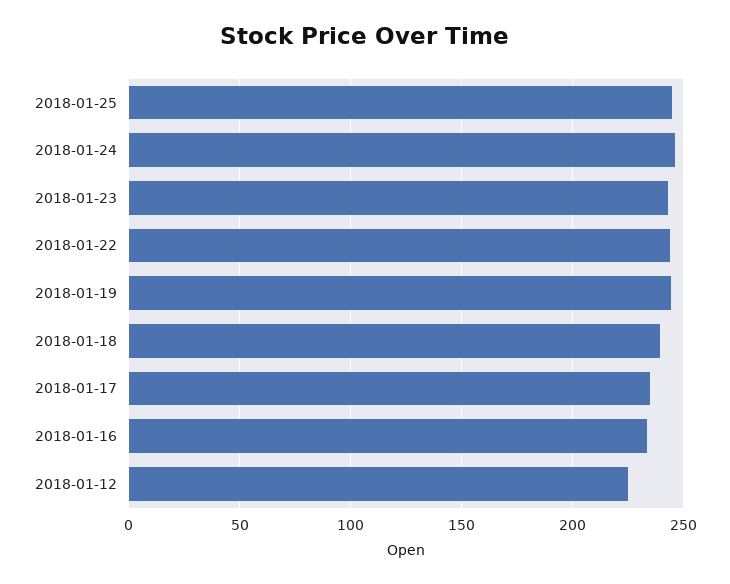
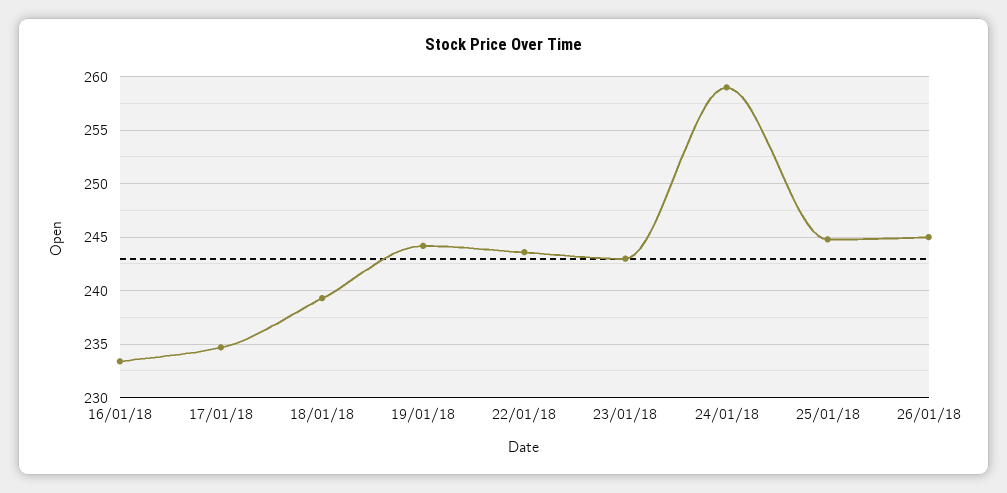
2018-01-24: 245 -> 259
2018-01-12: 225 -> none
26/01/18: none -> 245

